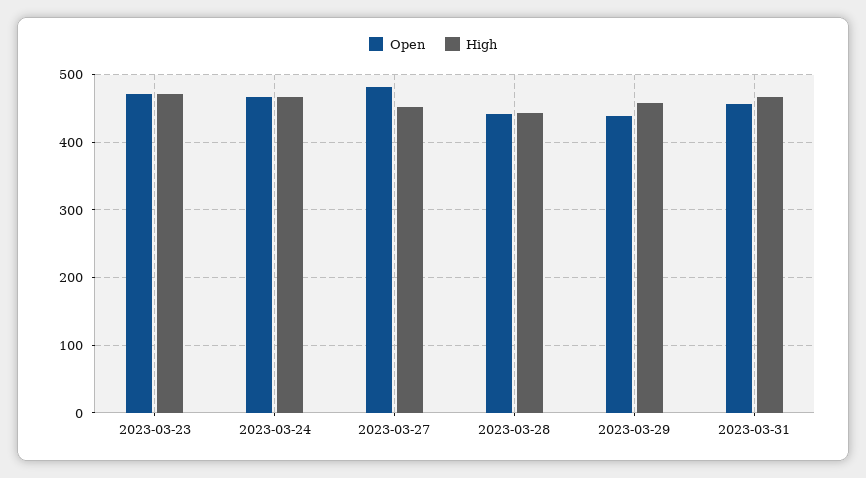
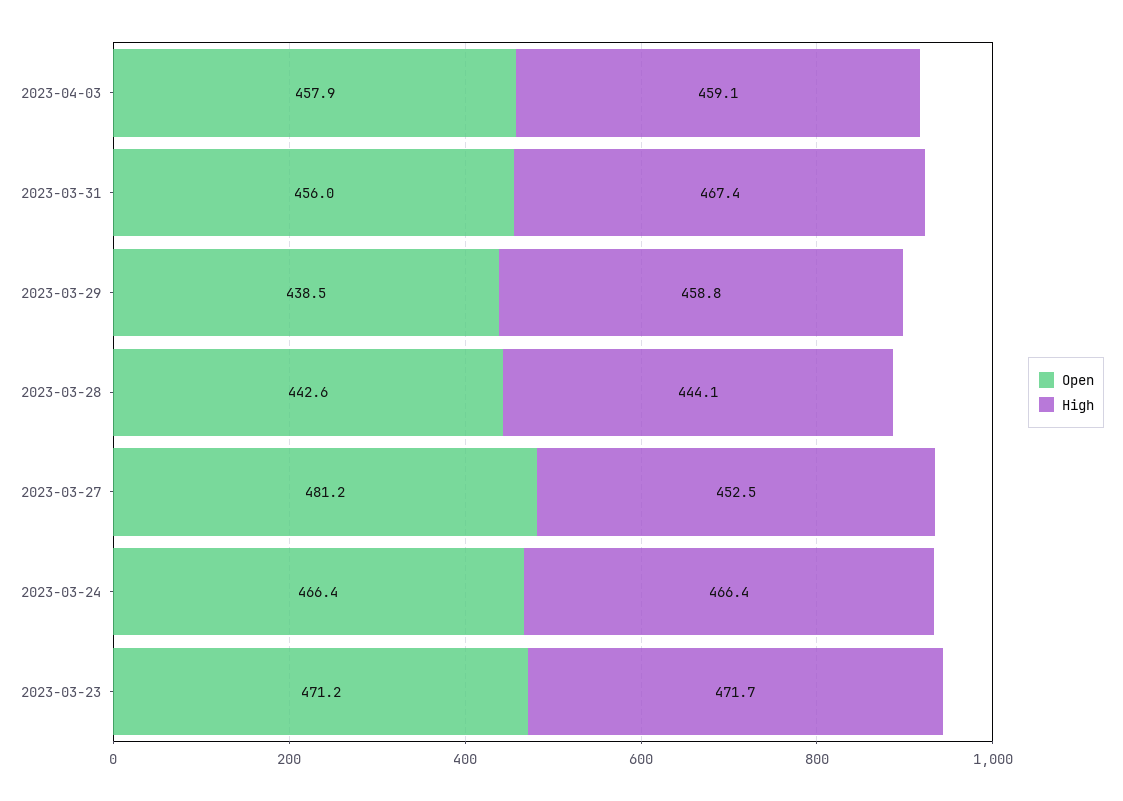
Open, 2023-04-03: none -> 457.9
High, 2023-04-03: none -> 459.1

